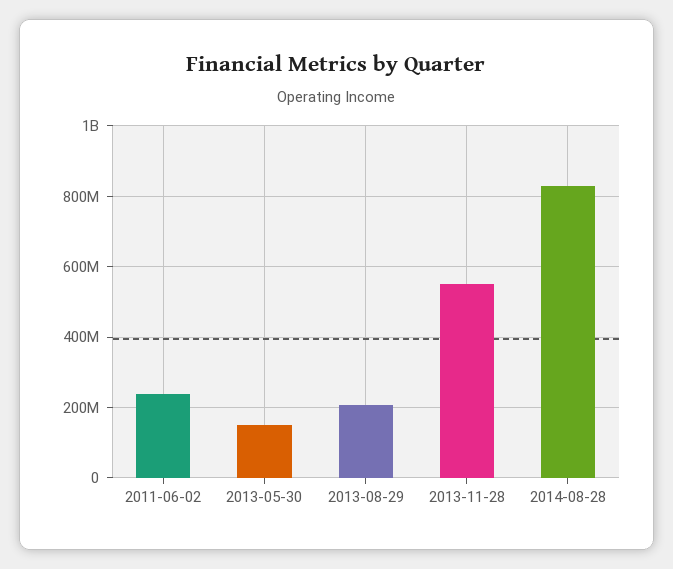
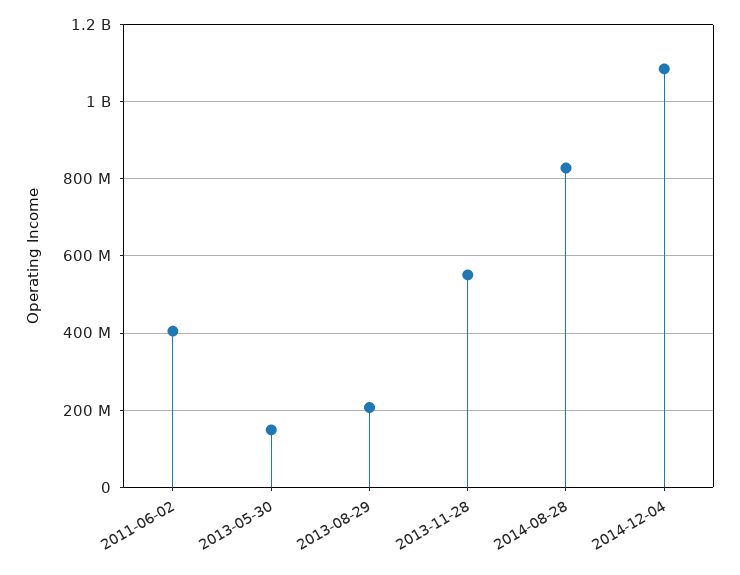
2011-06-02: 240000000 -> 400000000
2014-12-04: none -> 1080000000

